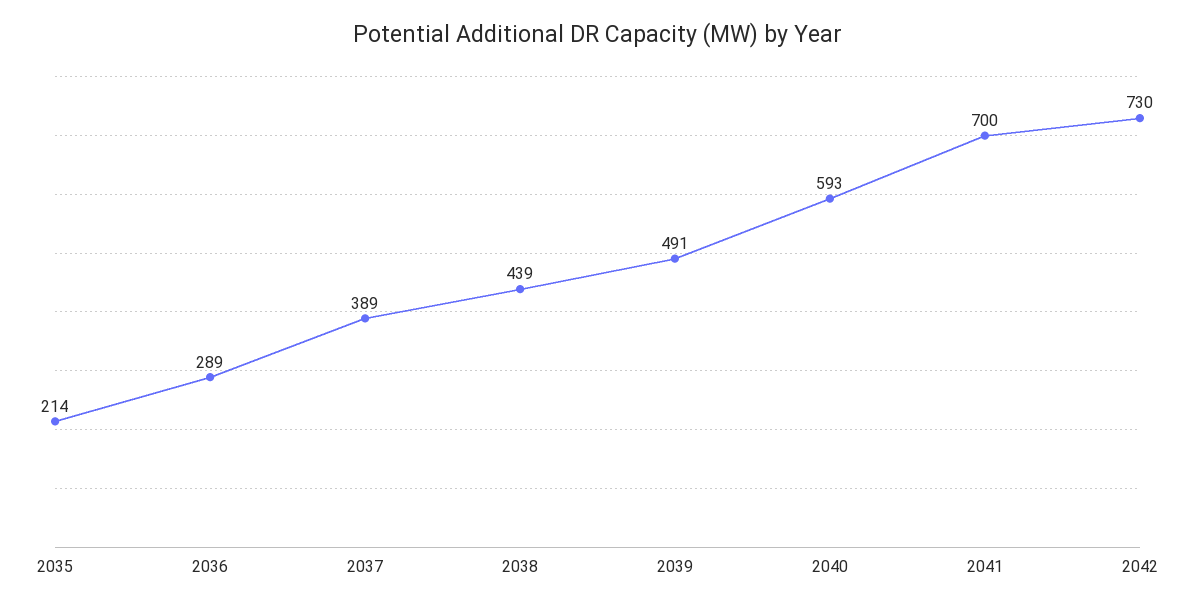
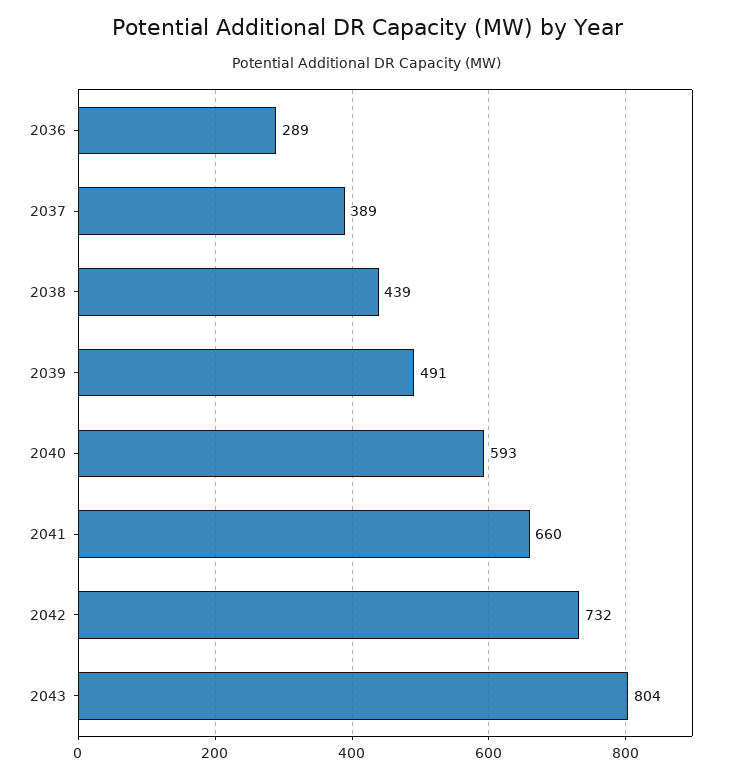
2035: 214 -> none
2041: 700 -> 660
2042: 730 -> 732
2043: none -> 804

